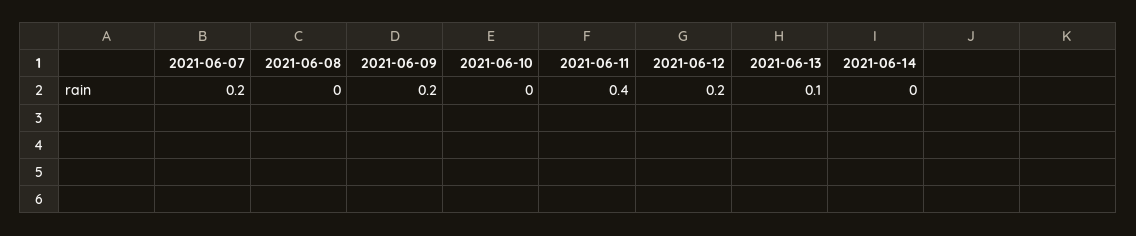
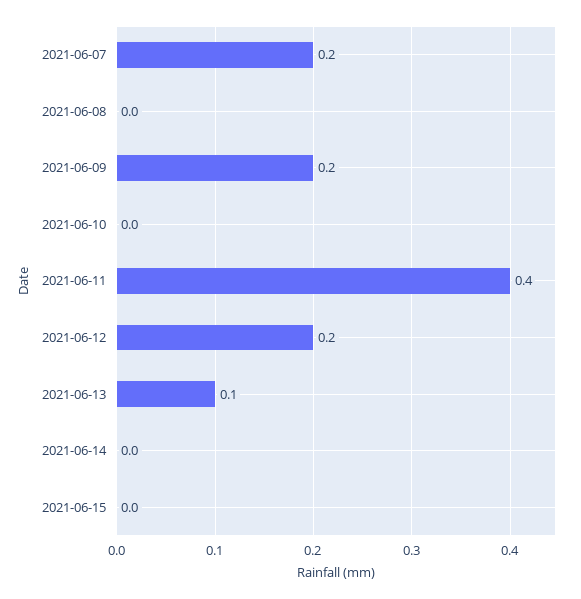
2021-06-15: none -> 0

